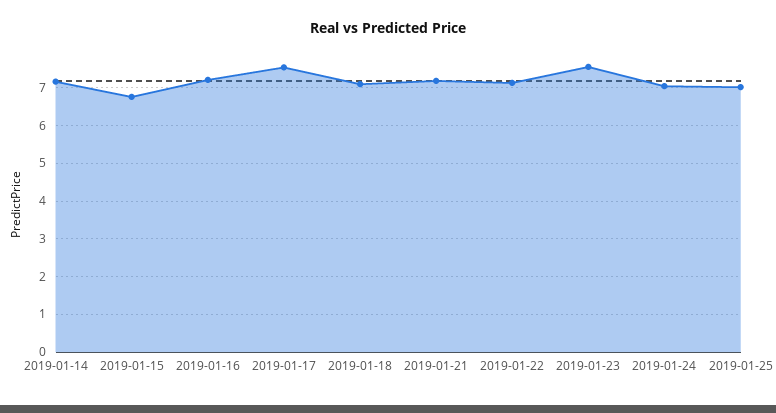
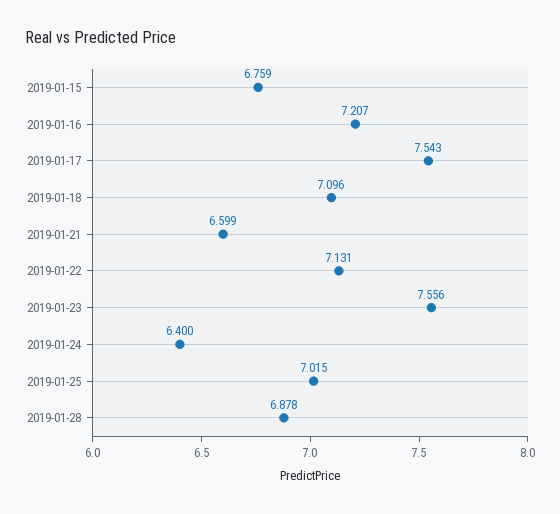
2019-01-14: 7.2 -> none
2019-01-21: 7.2 -> 6.599
2019-01-24: 7 -> 6.4
2019-01-28: none -> 6.878

